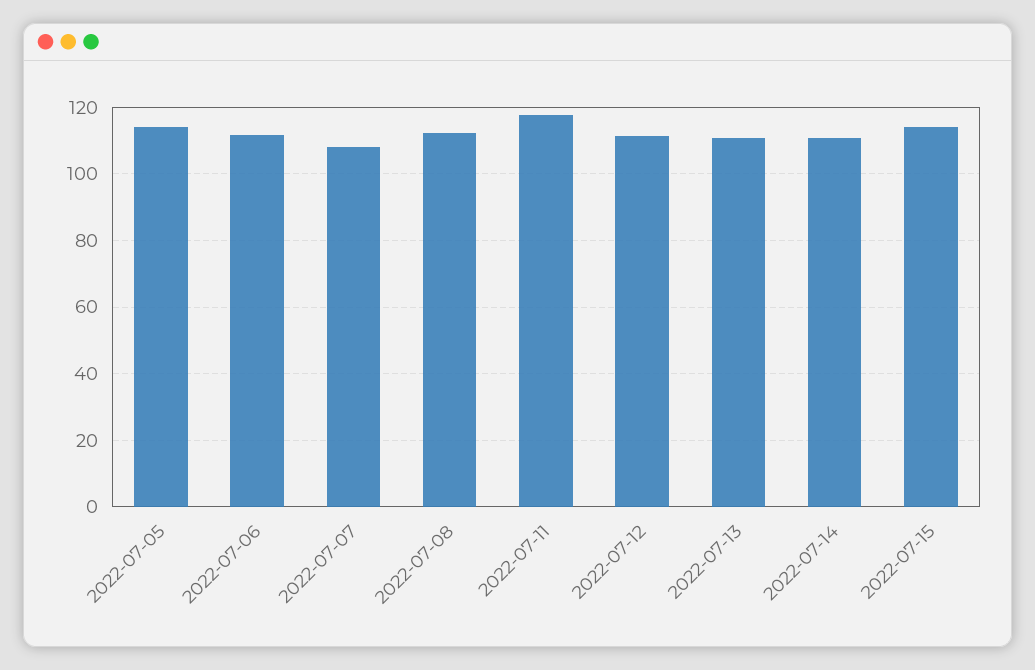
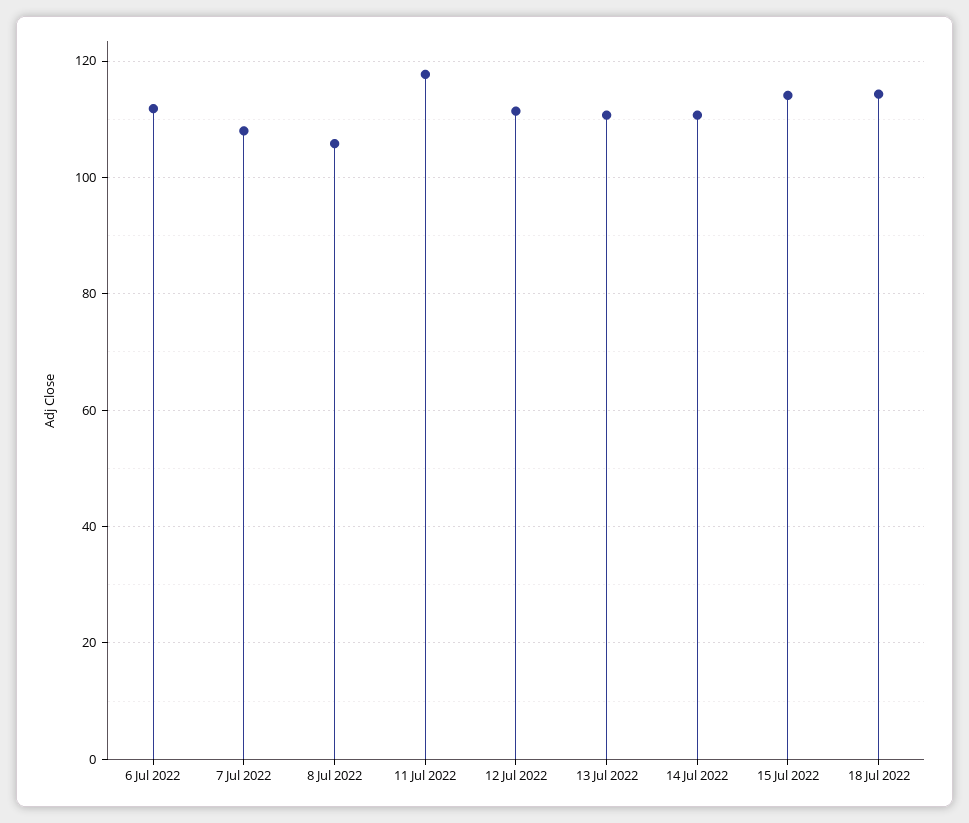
2022-07-05: 114 -> none
2022-07-08: 112 -> 106
18 Jul 2022: none -> 114

